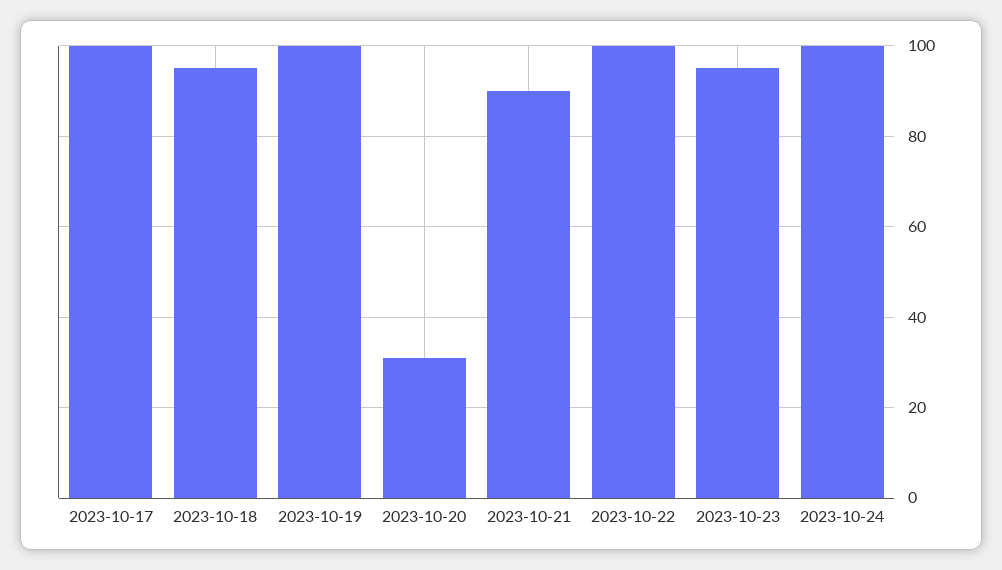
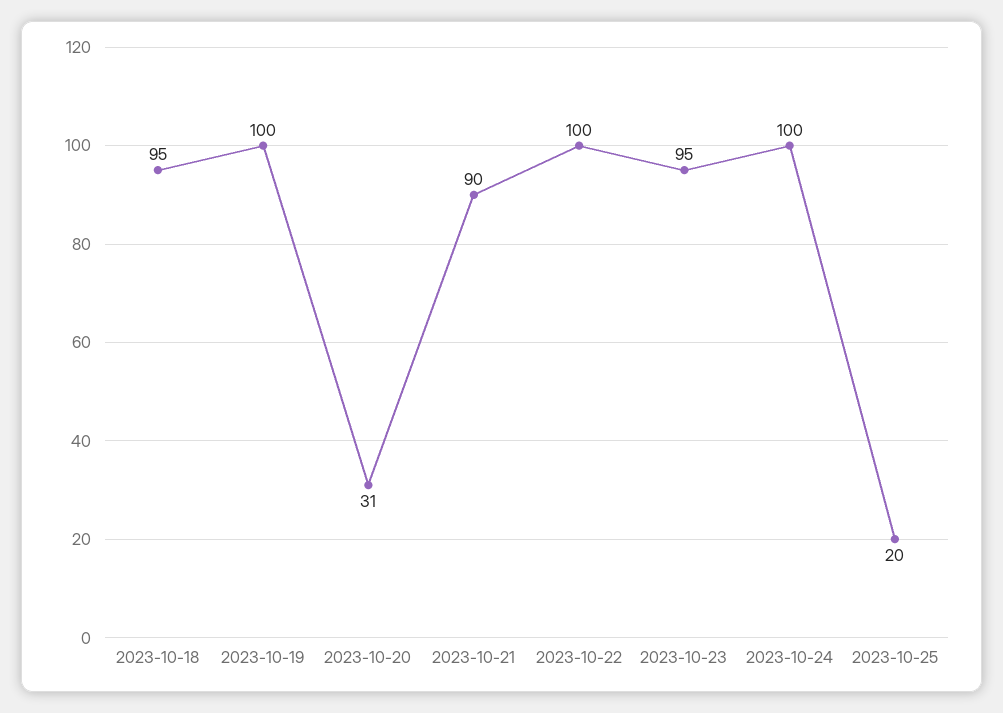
2023-10-17: 100 -> none
2023-10-25: none -> 20

